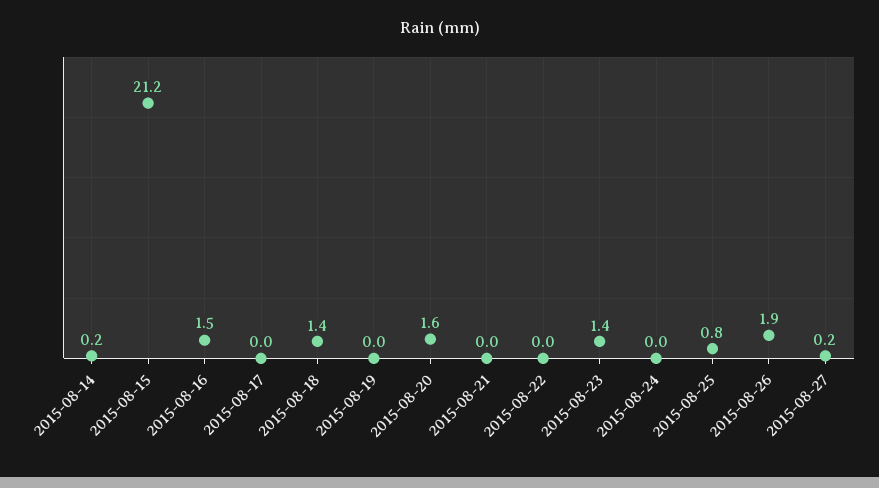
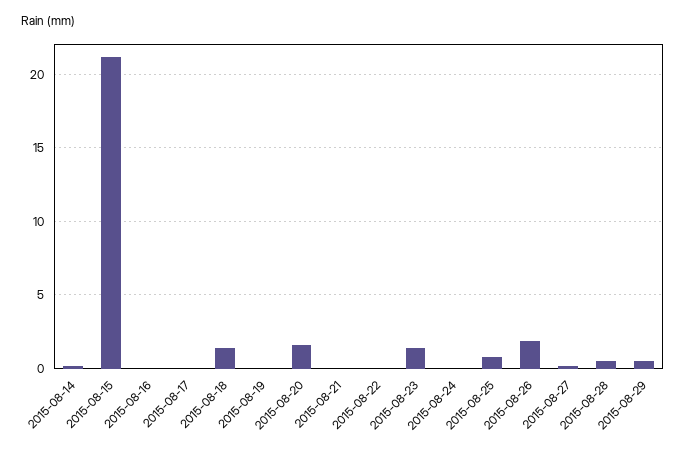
2015-08-16: 1.5 -> 0
2015-08-28: none -> 0.5
2015-08-29: none -> 0.5

